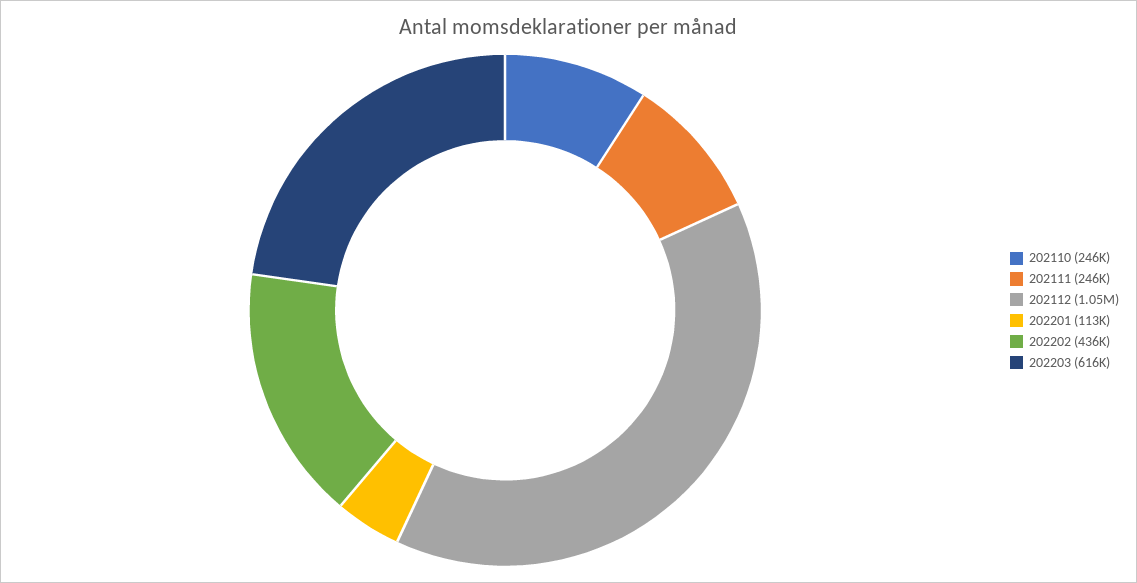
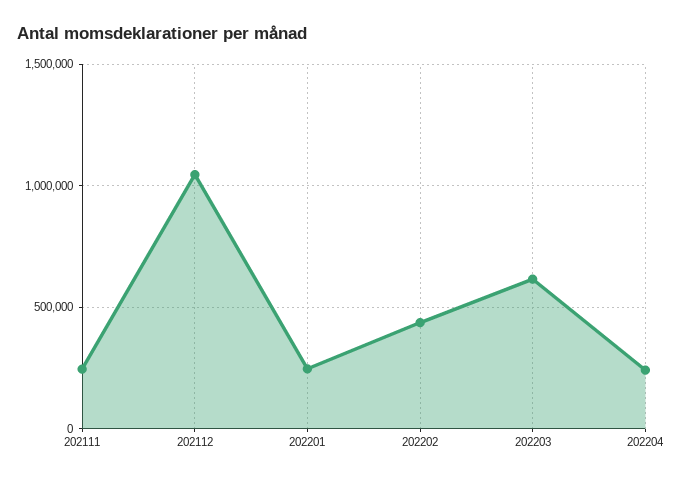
202110: 246000 -> none
202201: 113000 -> 250000
202204: none -> 250000

